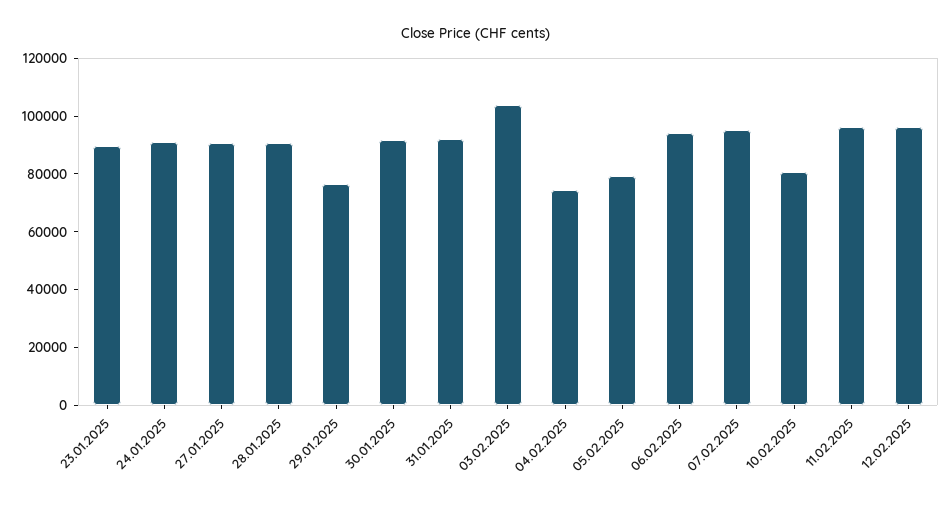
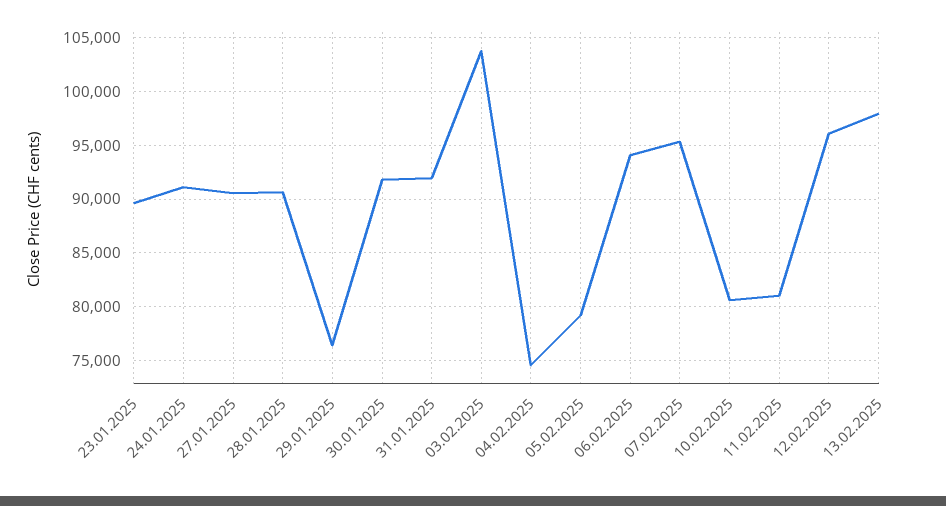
11.02.2025: 95000 -> 81000
13.02.2025: none -> 98000

